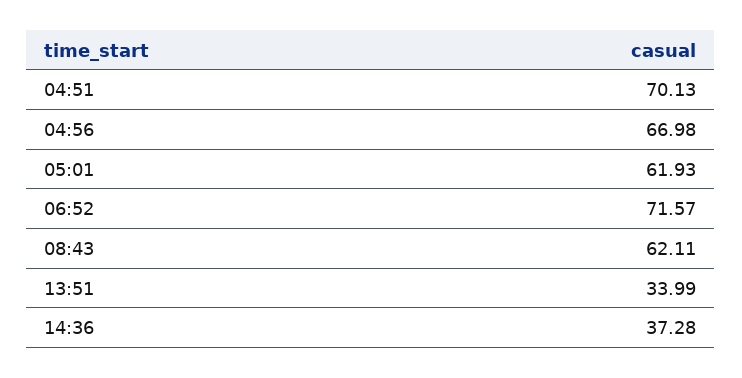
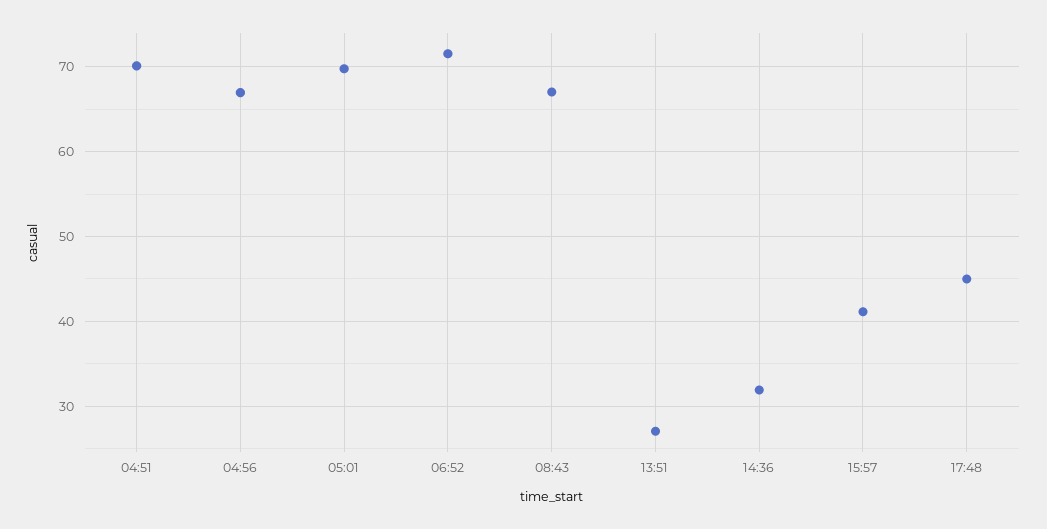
05:01: 61.93 -> 70
08:43: 62.11 -> 67
13:51: 33.99 -> 27
14:36: 37.28 -> 32
15:57: none -> 41
17:48: none -> 45

